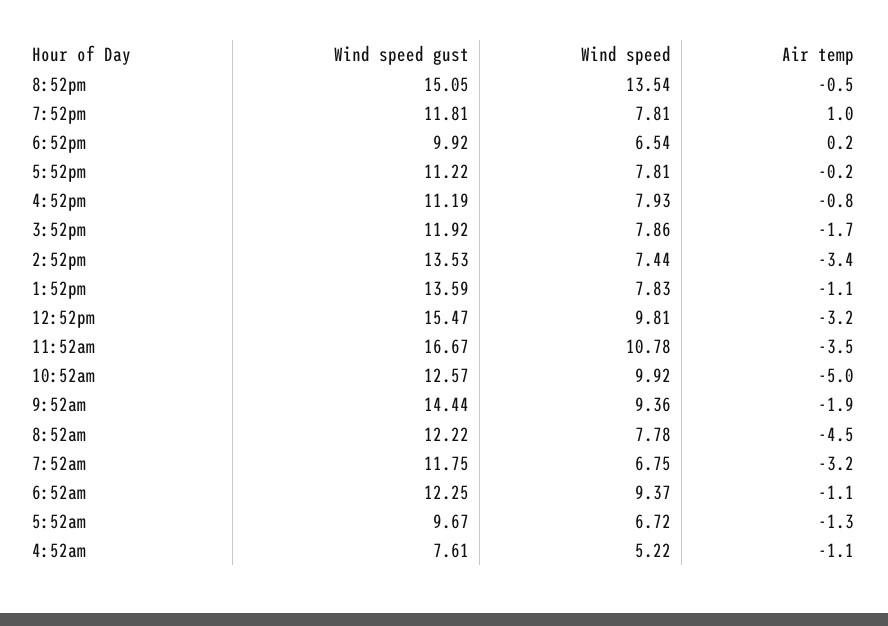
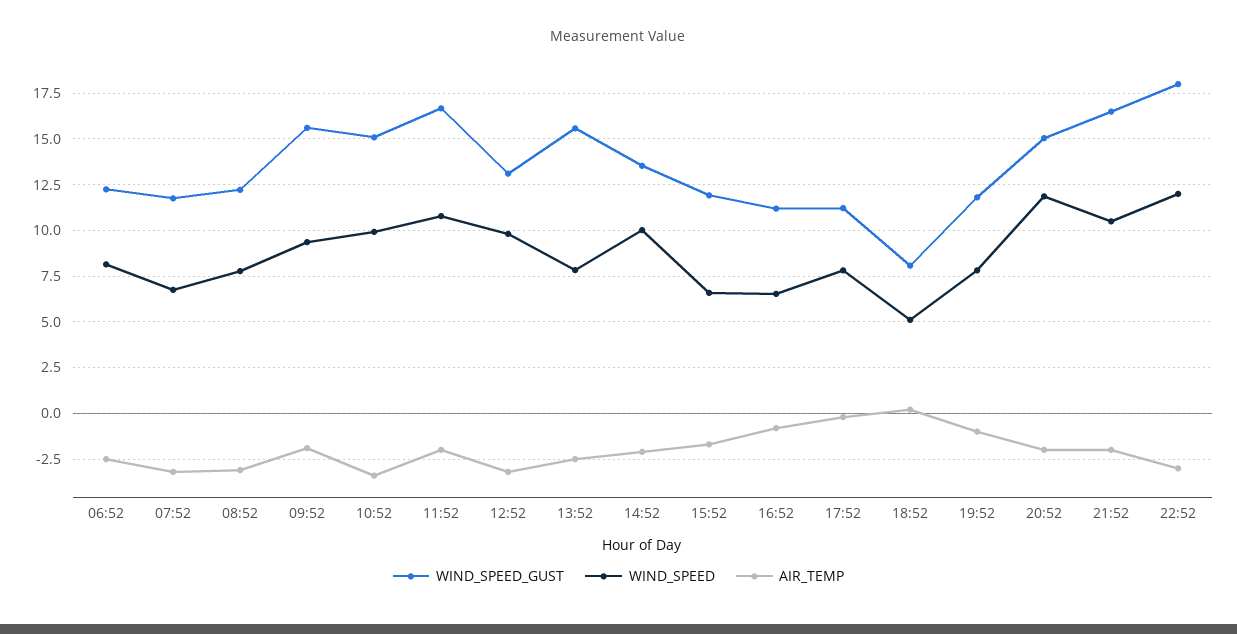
Wind speed, 8:52pm: 13.54 -> 12
Air temp, 8:52pm: -0.5 -> -2
Air temp, 7:52pm: 1 -> -1
Wind speed gust, 6:52pm: 9.92 -> 8
Wind speed, 6:52pm: 6.54 -> 5
Wind speed, 4:52pm: 7.93 -> 6.5
Wind speed, 3:52pm: 7.86 -> 6.5
Wind speed, 2:52pm: 7.44 -> 10
Air temp, 2:52pm: -3.4 -> -2
Wind speed gust, 1:52pm: 13.59 -> 15.5
Air temp, 1:52pm: -1.1 -> -2.5
Wind speed gust, 12:52pm: 15.47 -> 13
Air temp, 11:52am: -3.5 -> -2
Wind speed gust, 10:52am: 12.57 -> 15
Air temp, 10:52am: -5 -> -3.5
Wind speed gust, 9:52am: 14.44 -> 15.5
Air temp, 8:52am: -4.5 -> -3
Wind speed, 6:52am: 9.37 -> 8
Air temp, 6:52am: -1.1 -> -2.5
Wind speed gust, 5:52am: 9.67 -> none
Wind speed, 5:52am: 6.72 -> none
Air temp, 5:52am: -1.3 -> none
Wind speed gust, 4:52am: 7.61 -> none
Wind speed, 4:52am: 5.22 -> none
Air temp, 4:52am: -1.1 -> none
Wind speed gust, 21:52: none -> 16.5
Wind speed, 21:52: none -> 10.5
Air temp, 21:52: none -> -2
Wind speed gust, 22:52: none -> 18
Wind speed, 22:52: none -> 12
Air temp, 22:52: none -> -3

